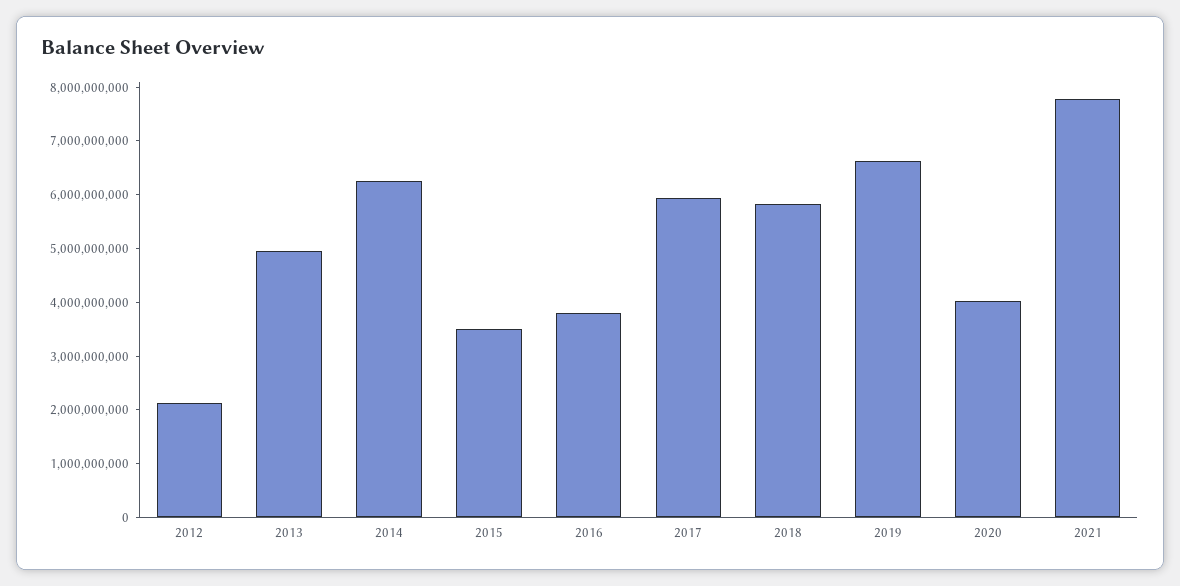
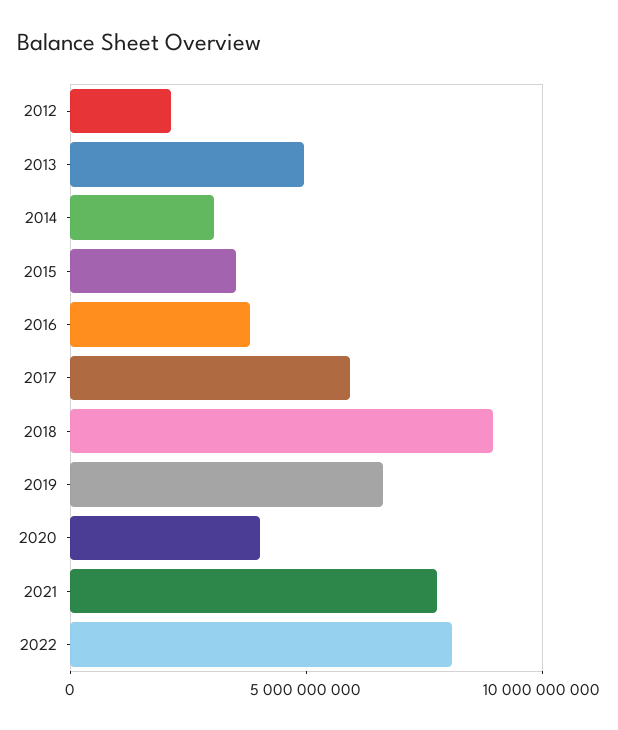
2014: 6200000000 -> 3000000000
2018: 5800000000 -> 9000000000
2022: none -> 8000000000

